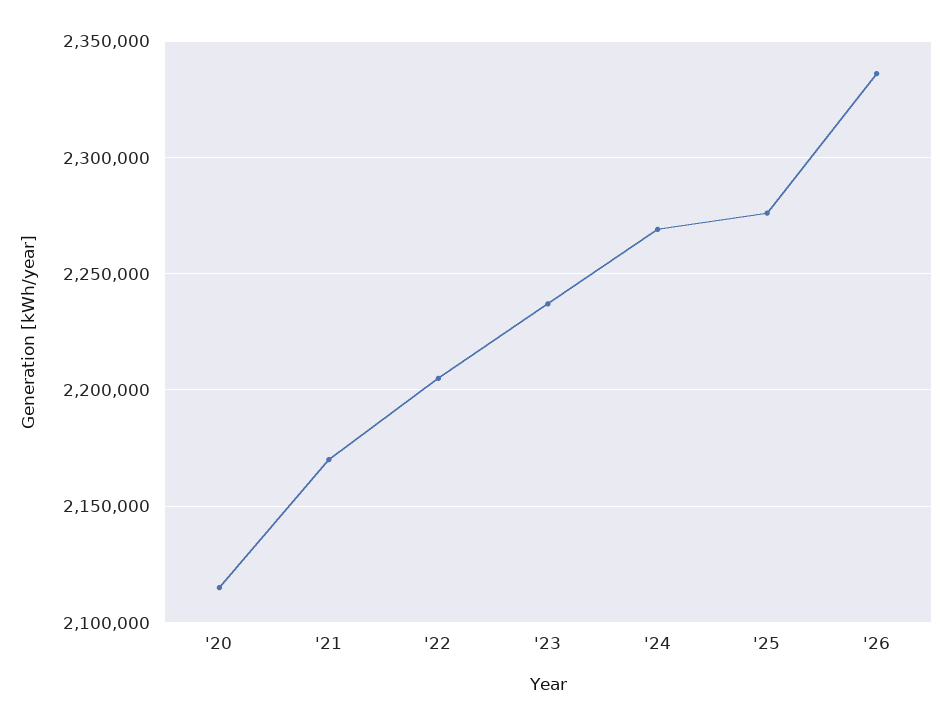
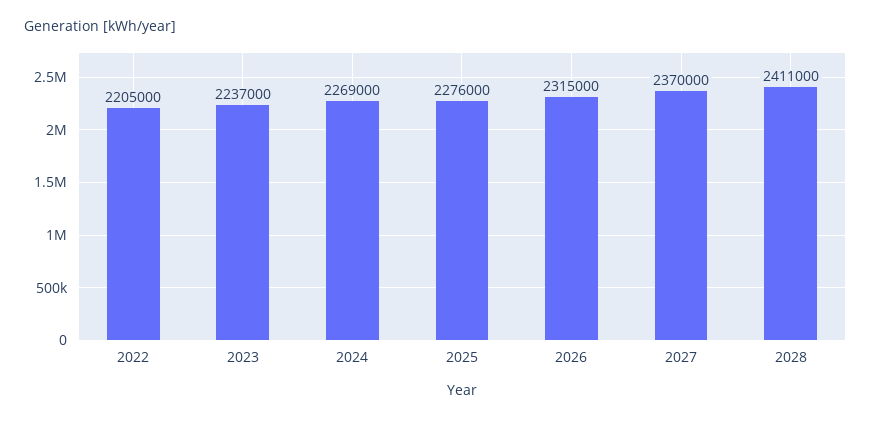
'20: 2115000 -> none
'21: 2170000 -> none
'26: 2335000 -> 2315000
2027: none -> 2370000
2028: none -> 2411000

